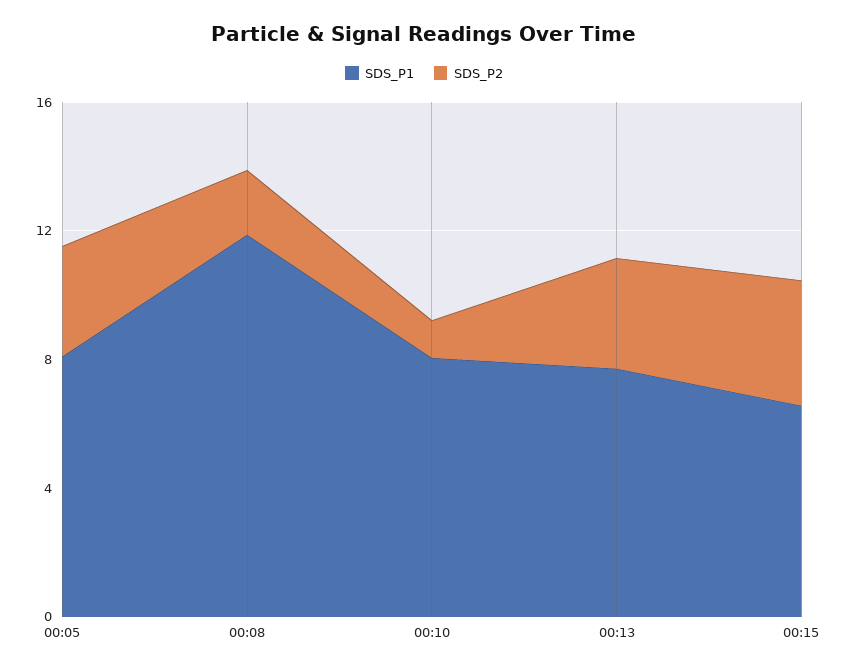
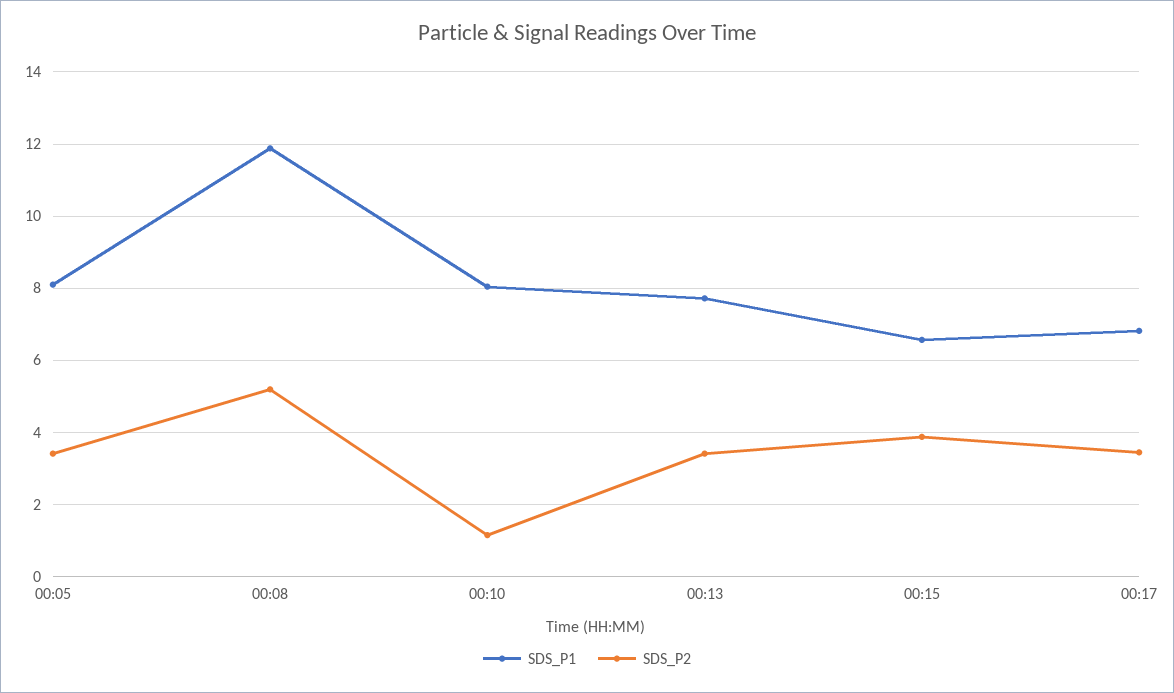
SDS_P2, 00:08: 2 -> 5.2
SDS_P1, 00:17: none -> 6.8
SDS_P2, 00:17: none -> 3.4

